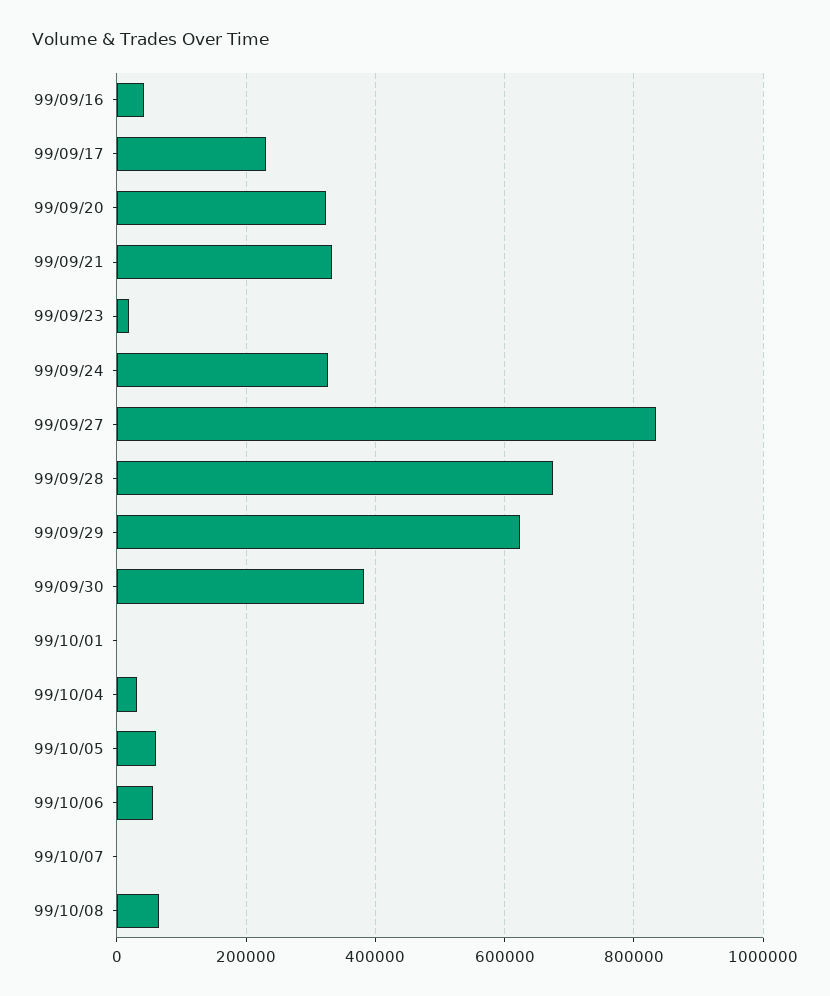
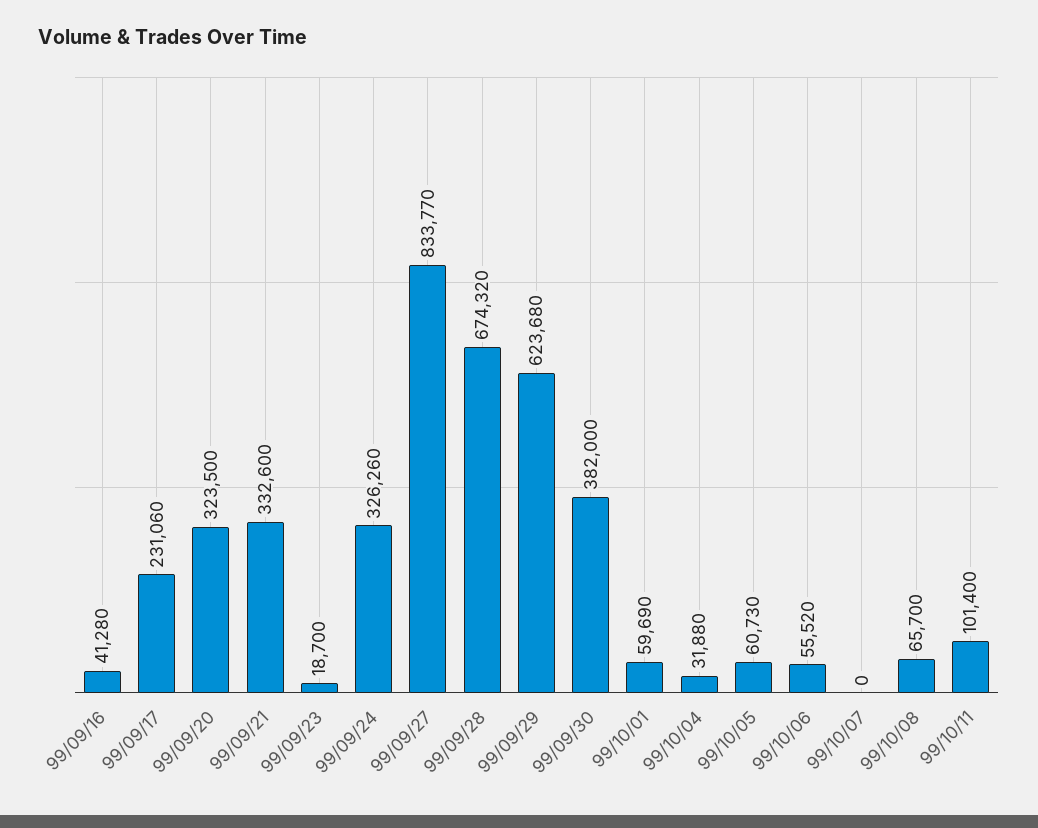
99/10/01: 0 -> 59690
99/10/11: none -> 101400

